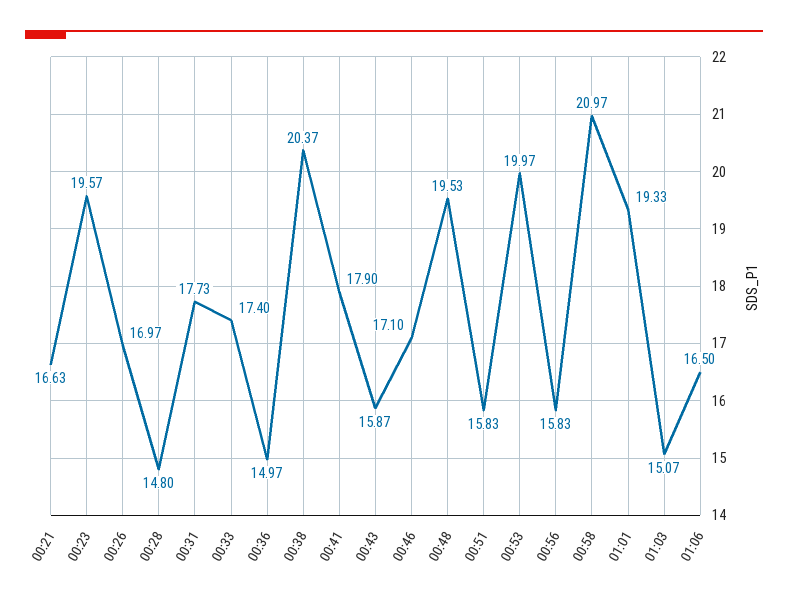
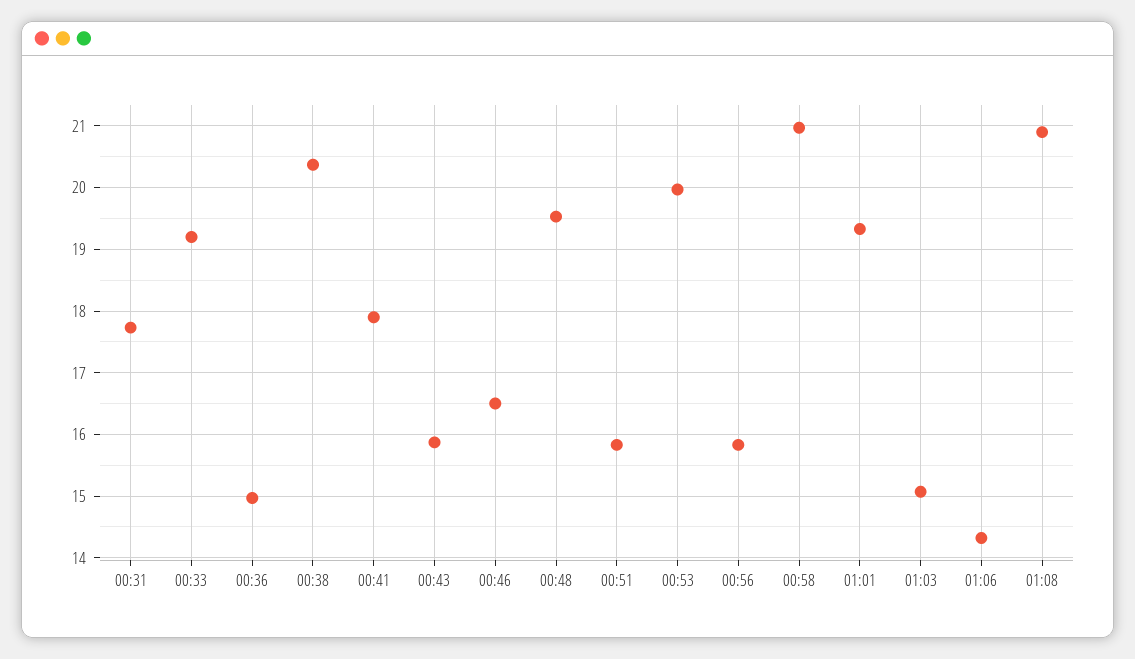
00:21: 16.63 -> none
00:23: 19.57 -> none
00:26: 16.97 -> none
00:28: 14.8 -> none
00:33: 17.4 -> 19.2
00:46: 17.1 -> 16.5
01:06: 16.5 -> 14.3
01:08: none -> 20.9

